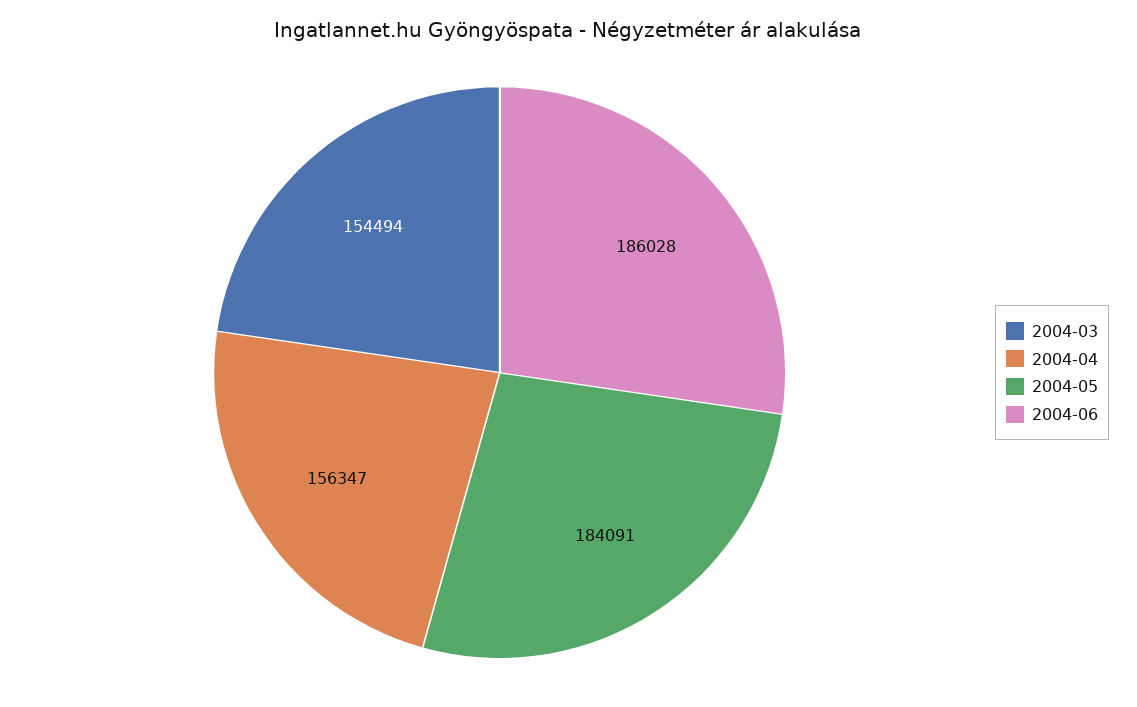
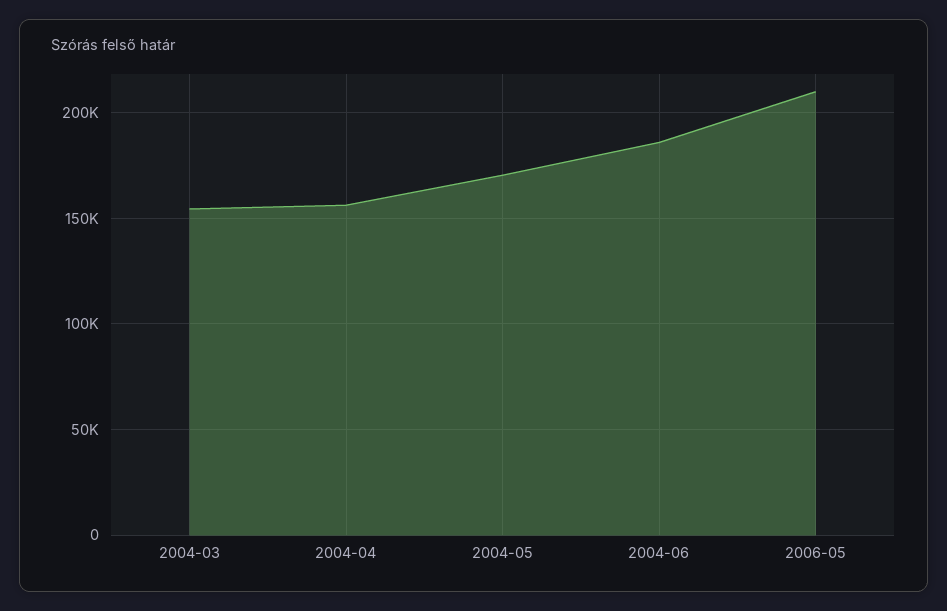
2004-05: 184091 -> 170000
2006-05: none -> 210000

